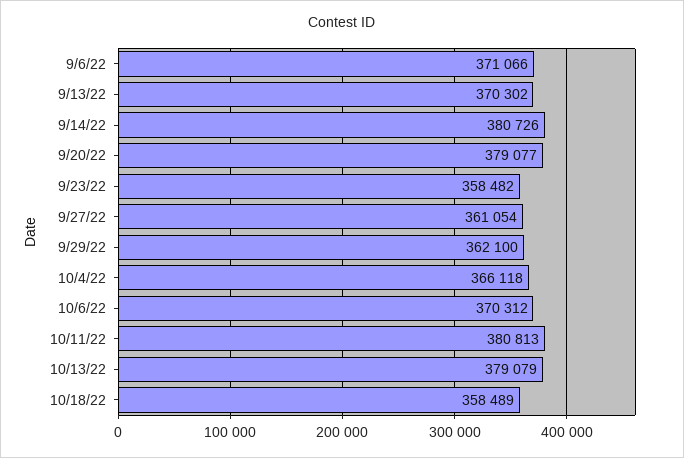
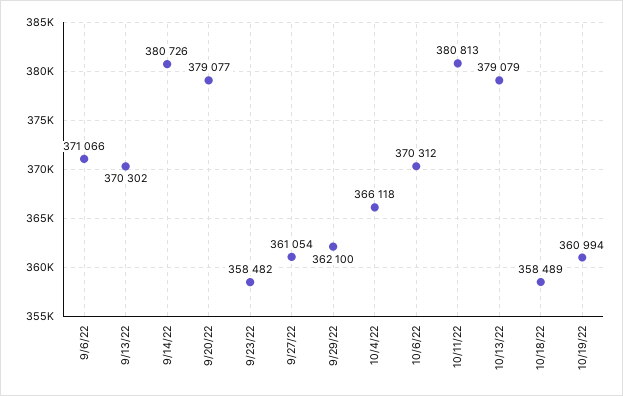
10/19/22: none -> 360994

